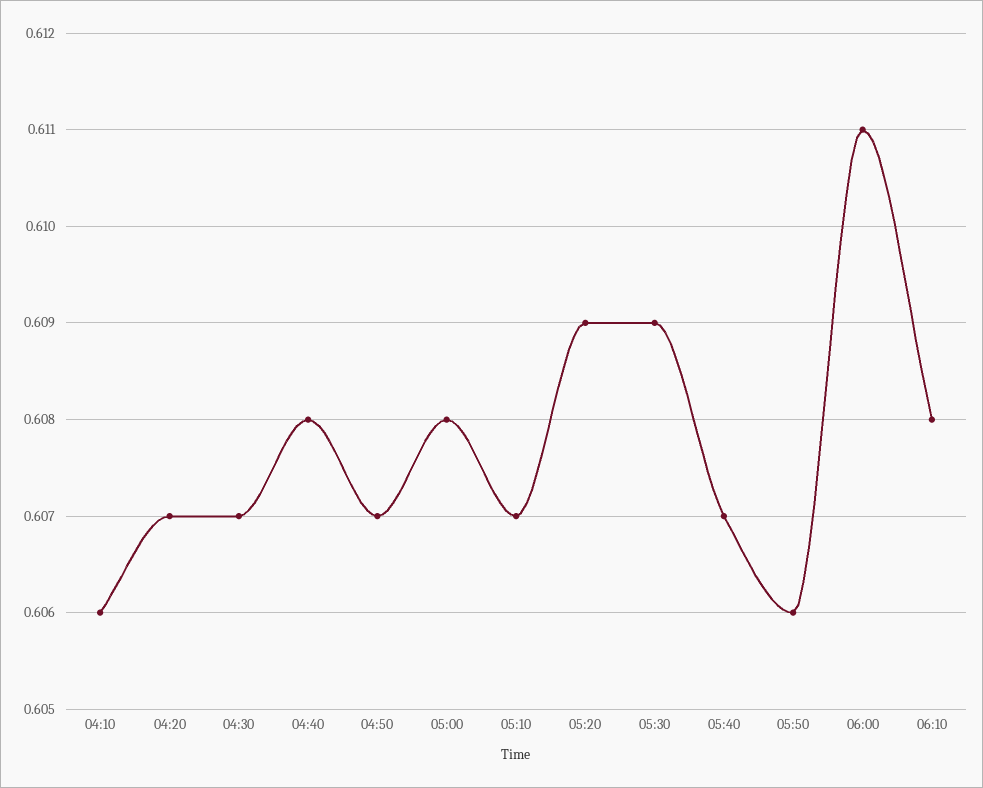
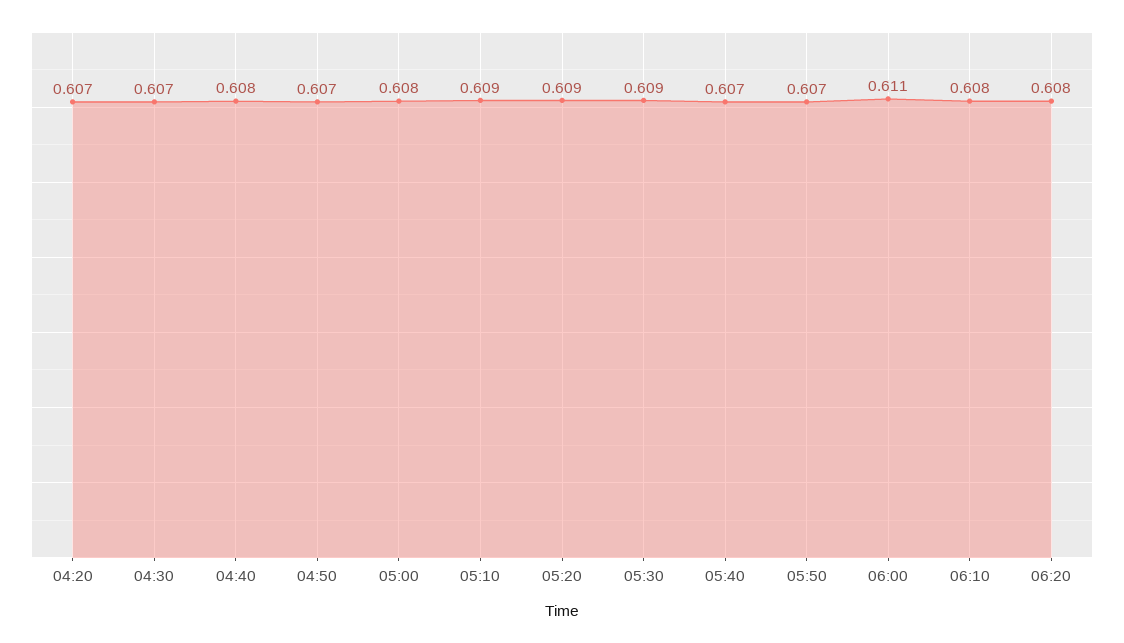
04:10: 0.606 -> none
05:10: 0.607 -> 0.609
05:50: 0.606 -> 0.607
06:20: none -> 0.608

